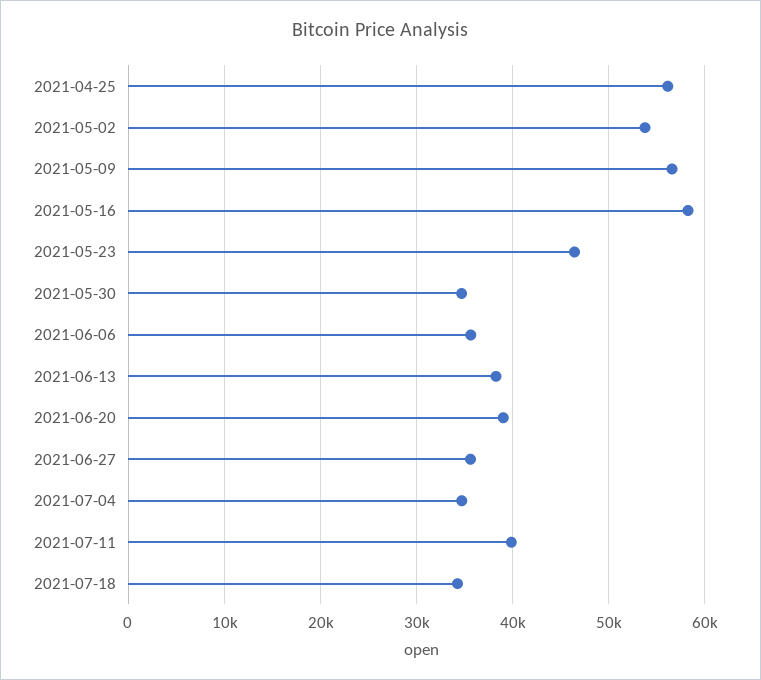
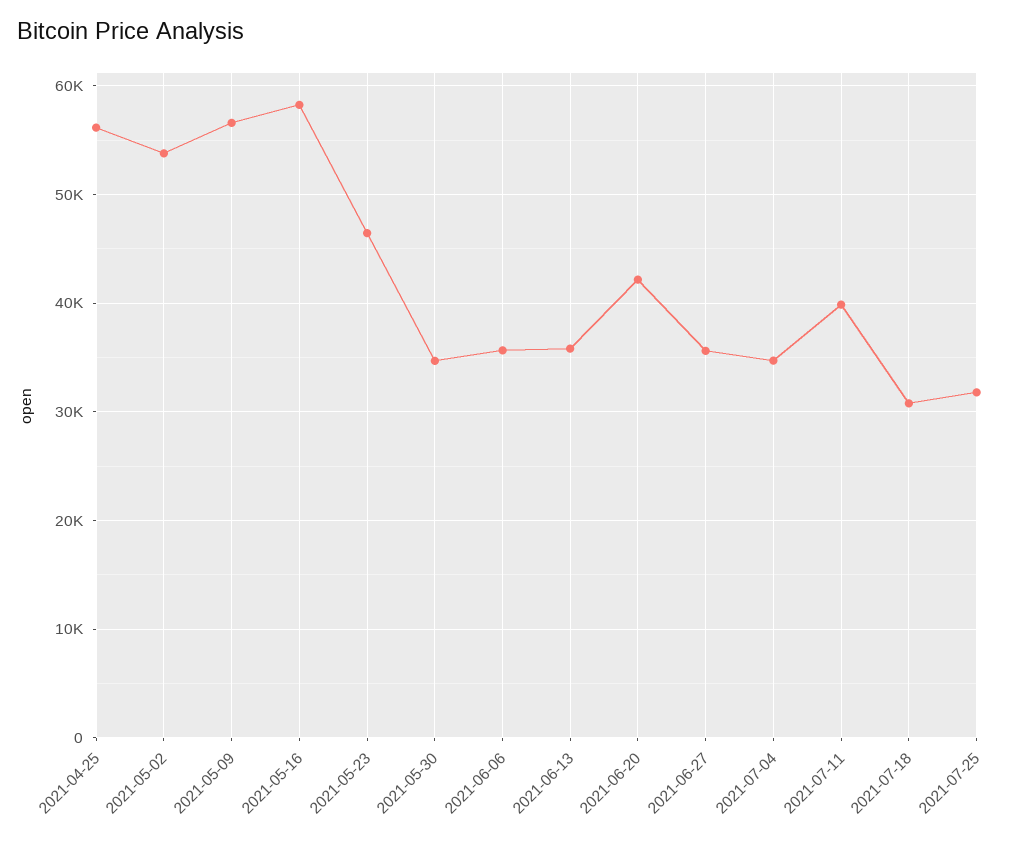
2021-06-13: 38000 -> 36000
2021-06-20: 39000 -> 42000
2021-07-18: 34000 -> 31000
2021-07-25: none -> 32000

